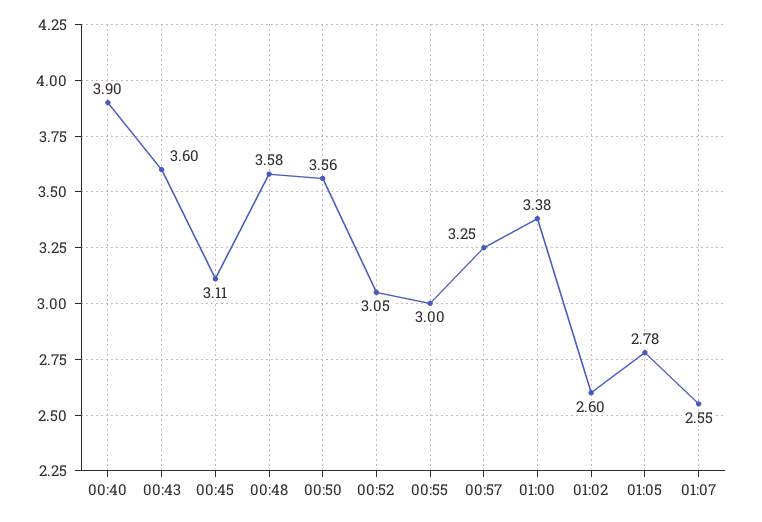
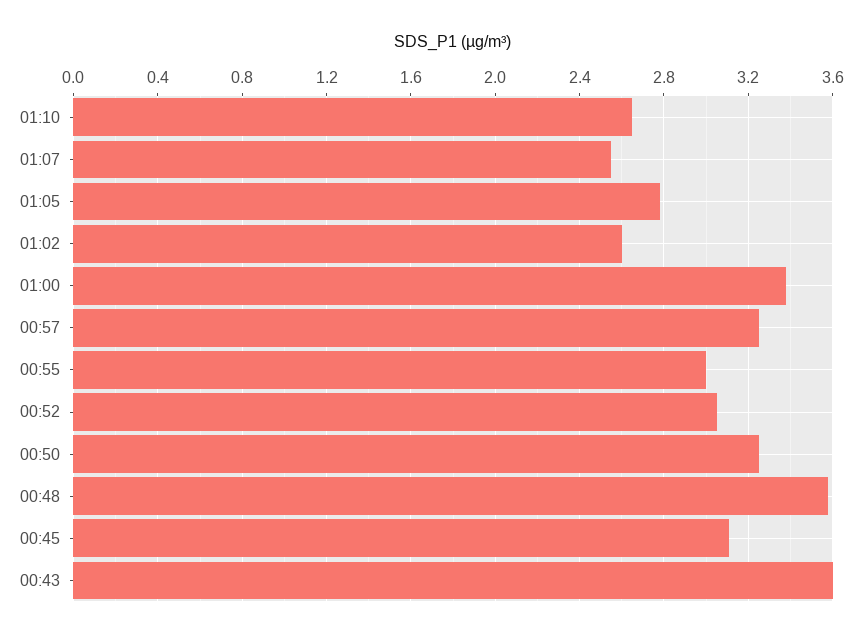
00:40: 3.9 -> none
00:50: 3.56 -> 3.25
01:10: none -> 2.65

